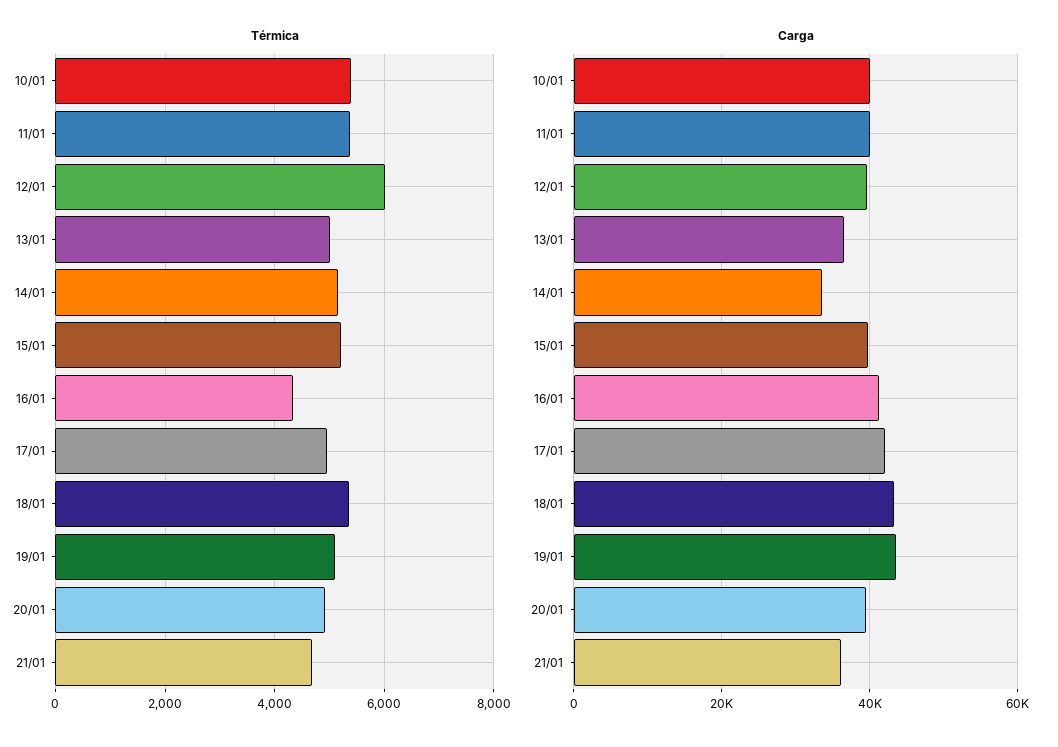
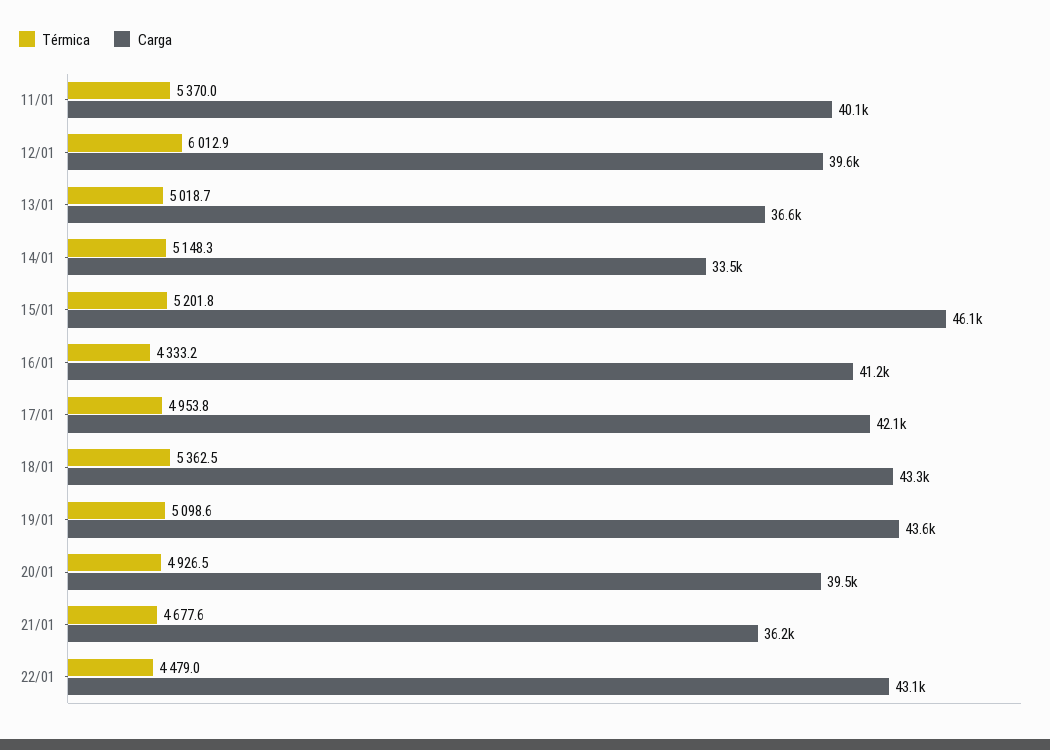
Térmica, 10/01: 5400 -> none
Carga, 10/01: 40000 -> none
Carga, 15/01: 40000 -> 46100
Térmica, 22/01: none -> 4479
Carga, 22/01: none -> 43100

